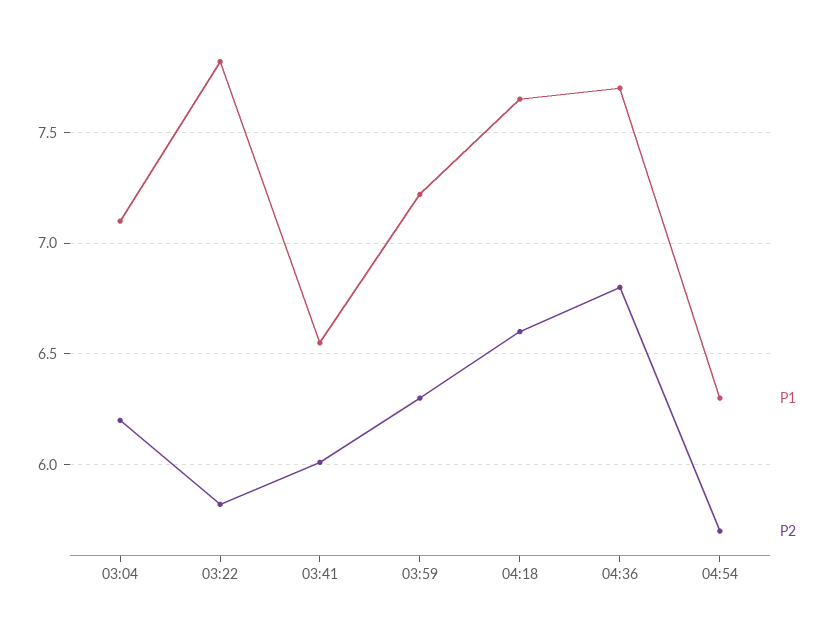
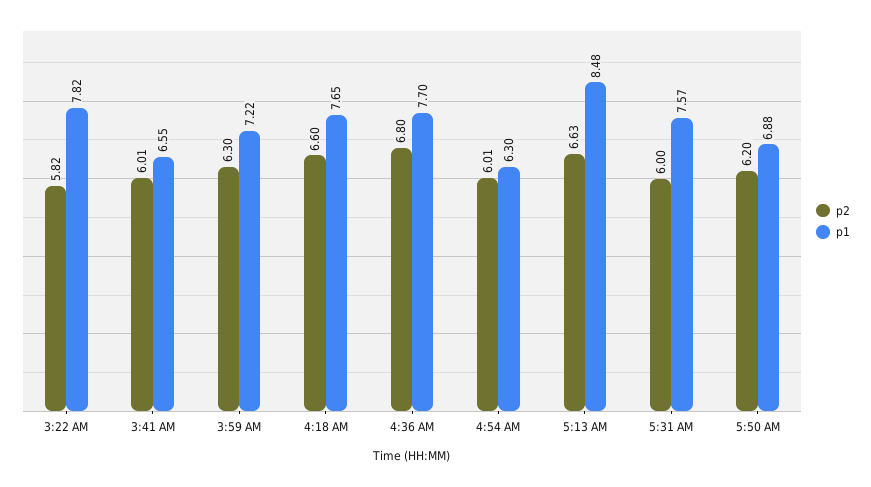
P1, 03:04: 7.1 -> none
P2, 03:04: 6.2 -> none
P2, 04:54: 5.7 -> 6.01
P2, 5:13 AM: none -> 6.63
P1, 5:13 AM: none -> 8.48
P2, 5:31 AM: none -> 6
P1, 5:31 AM: none -> 7.57
P2, 5:50 AM: none -> 6.2
P1, 5:50 AM: none -> 6.88

